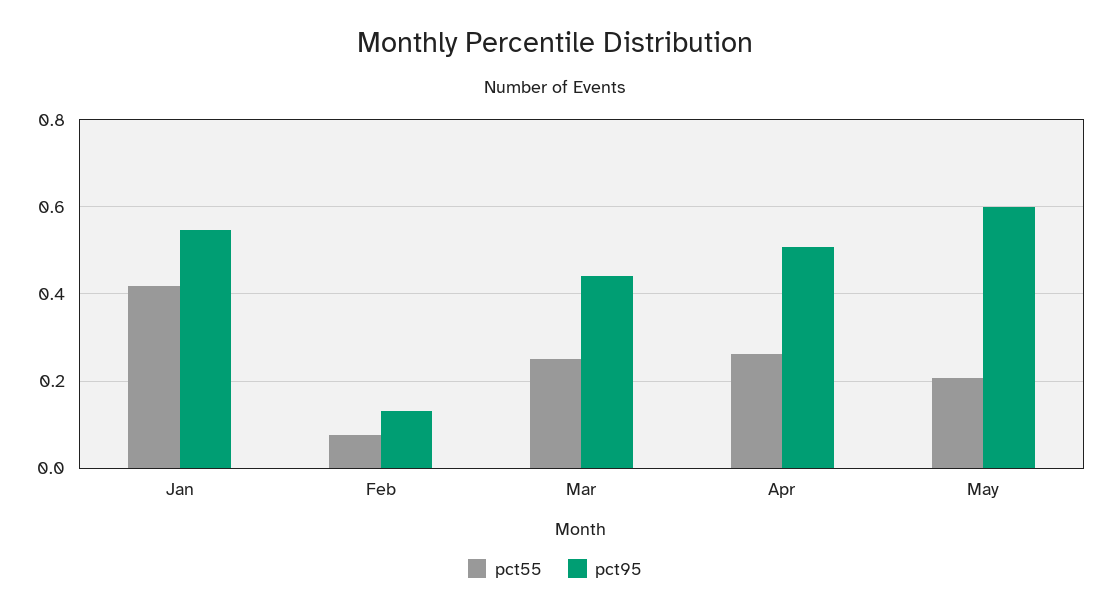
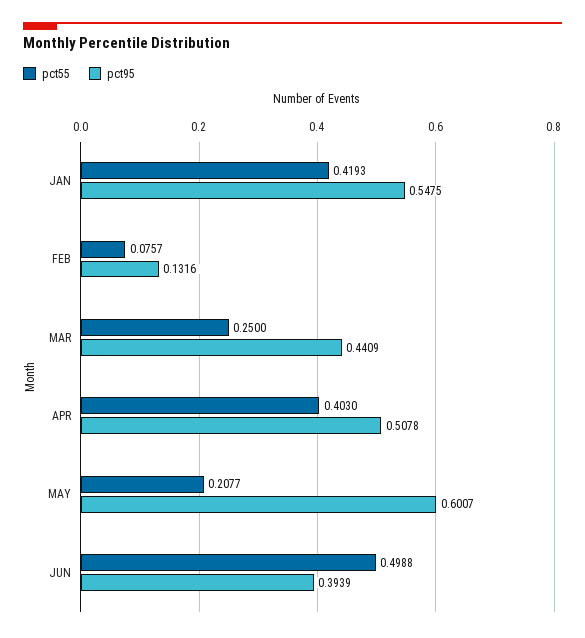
pct55, Apr: 0.26 -> 0.403
pct55, JUN: none -> 0.4988
pct95, JUN: none -> 0.3939

